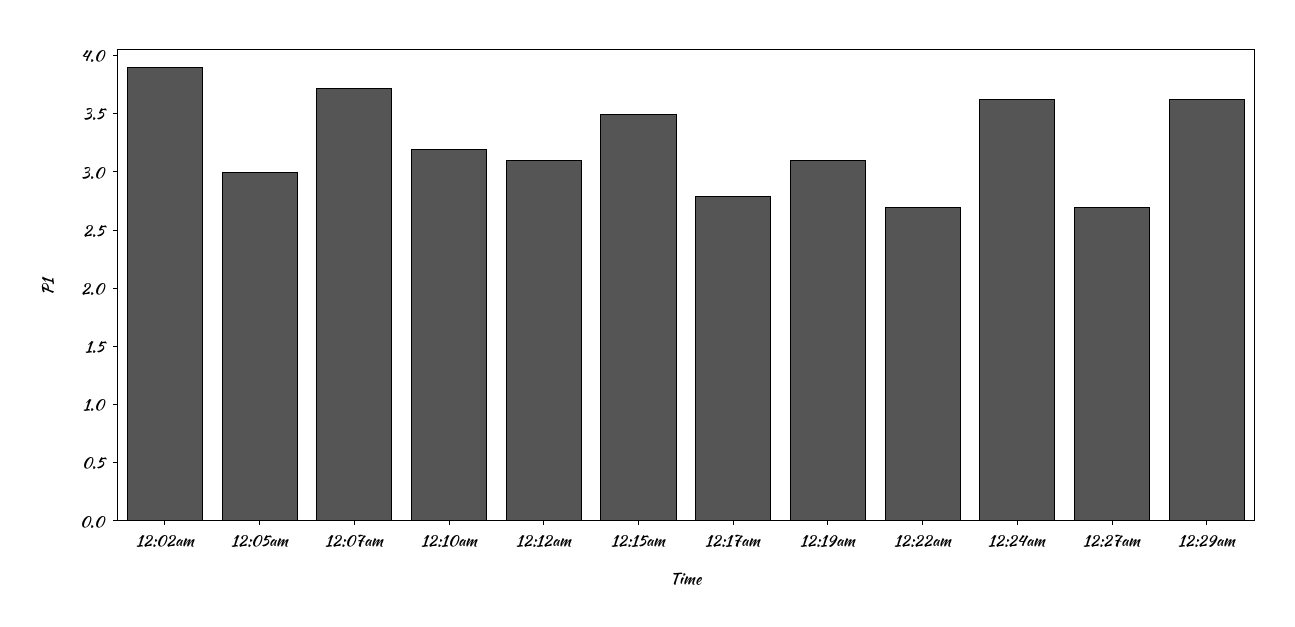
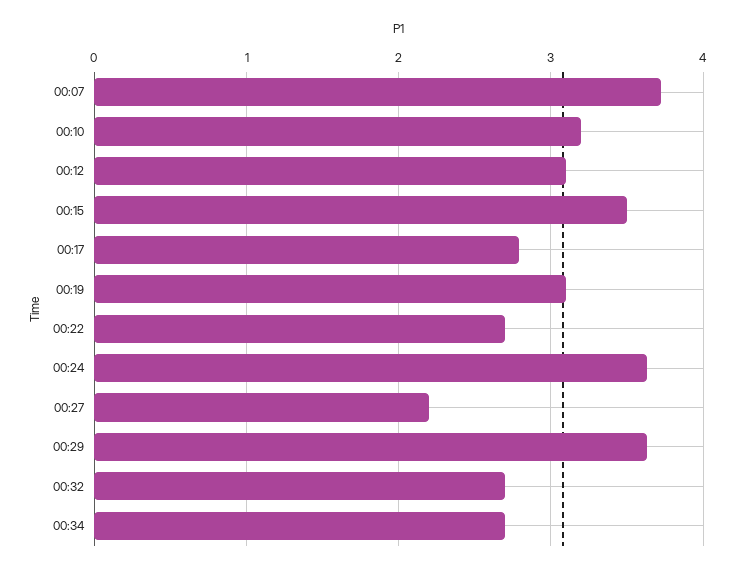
12:02am: 3.9 -> none
12:05am: 3 -> none
12:27am: 2.7 -> 2.2
00:32: none -> 2.7
00:34: none -> 2.7

